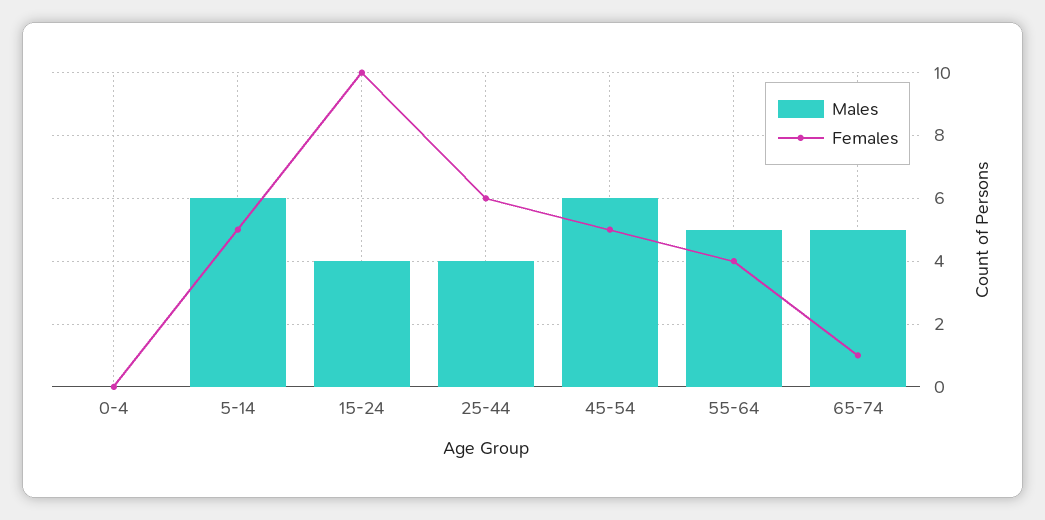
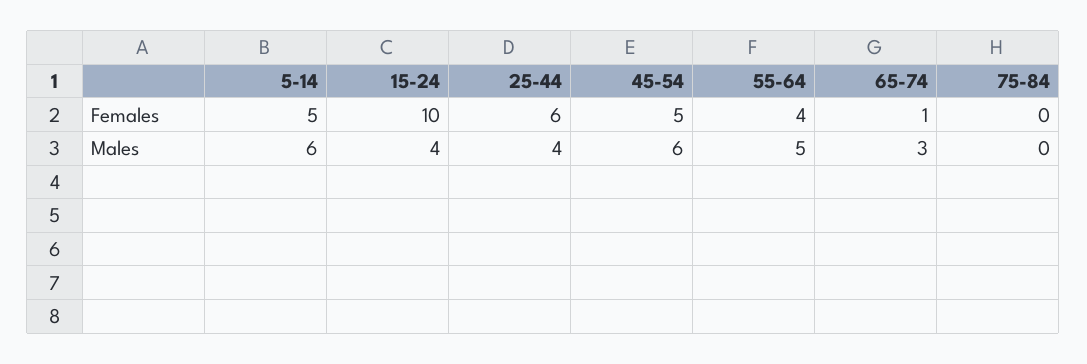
Males, 0-4: 0 -> none
Females, 0-4: 0 -> none
Males, 65-74: 5 -> 3
Females, 75-84: none -> 0
Males, 75-84: none -> 0

